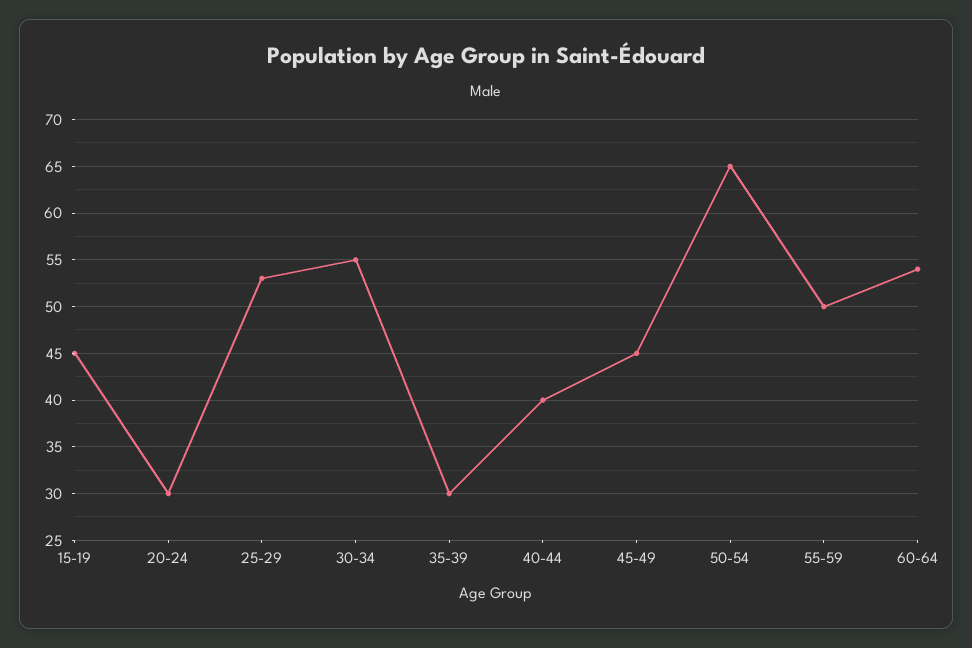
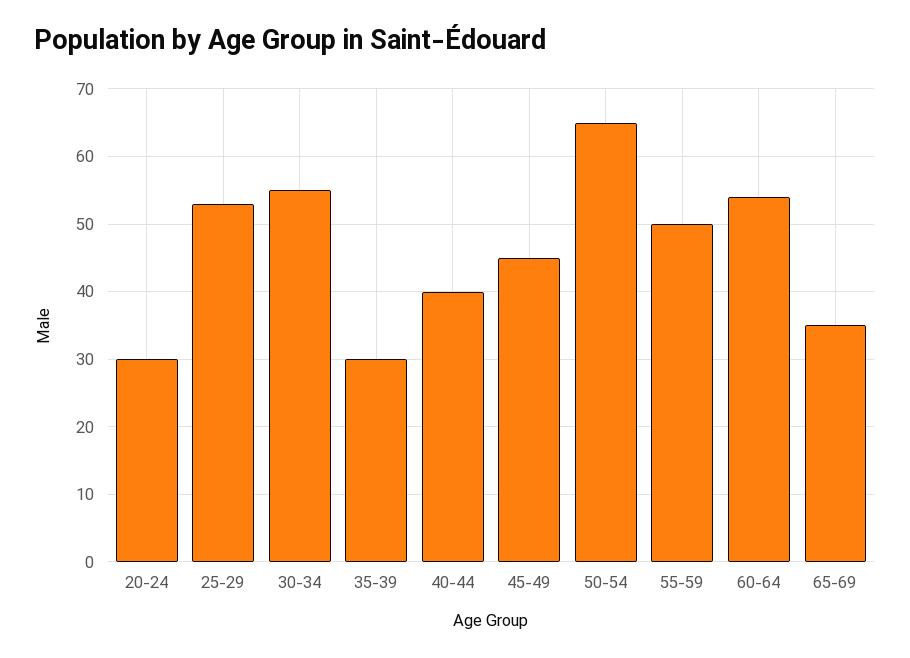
15-19: 45 -> none
65-69: none -> 35

